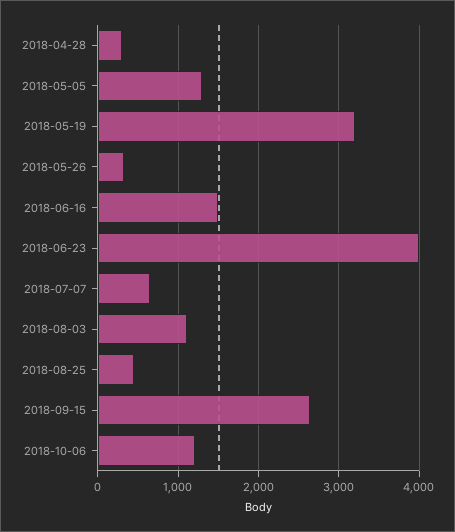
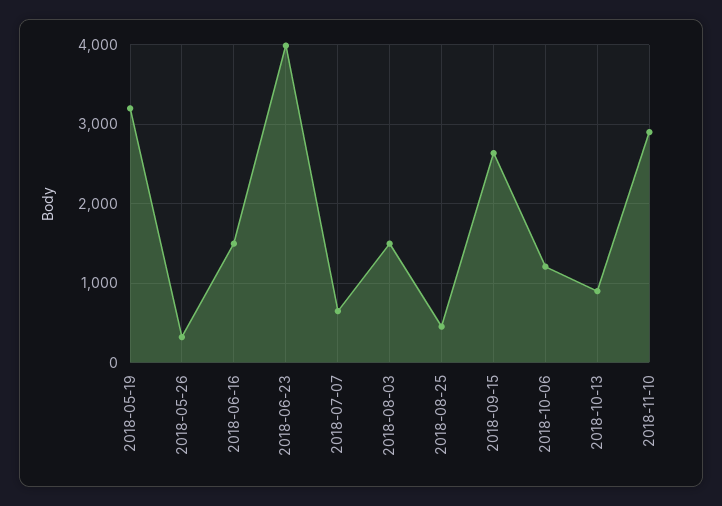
2018-04-28: 300 -> none
2018-05-05: 1300 -> none
2018-08-03: 1100 -> 1500
2018-10-13: none -> 900
2018-11-10: none -> 2900

